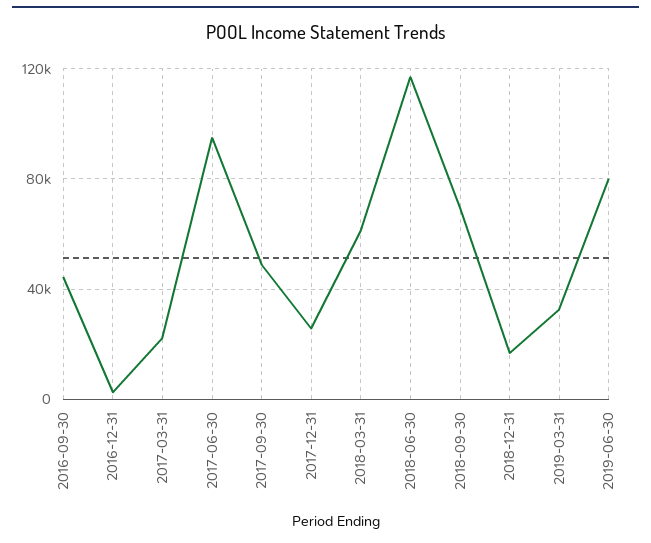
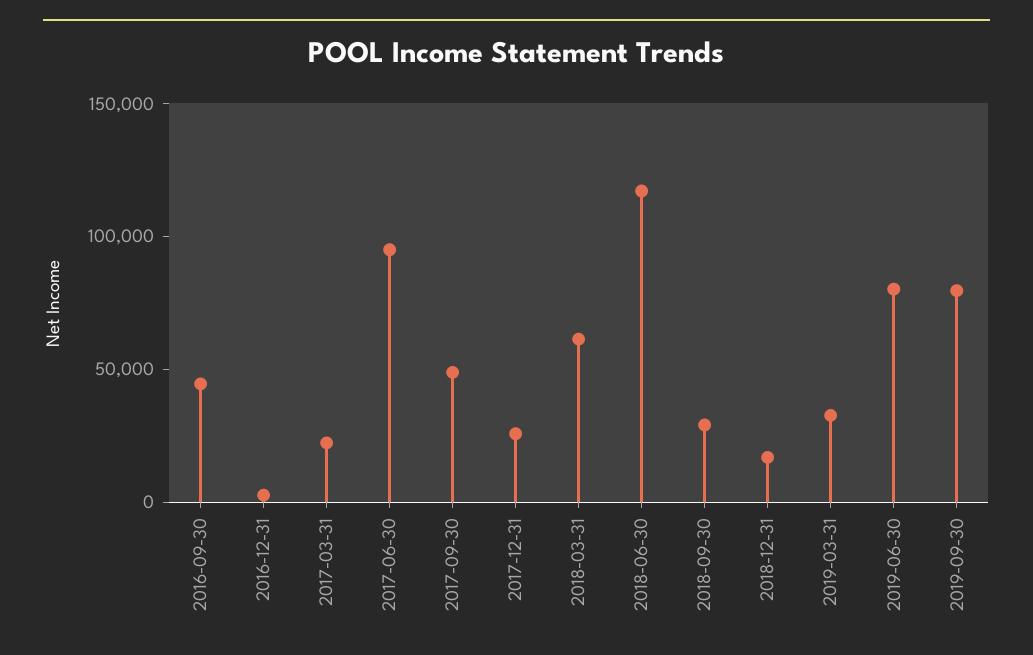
2018-09-30: 70000 -> 30000
2019-09-30: none -> 80000

